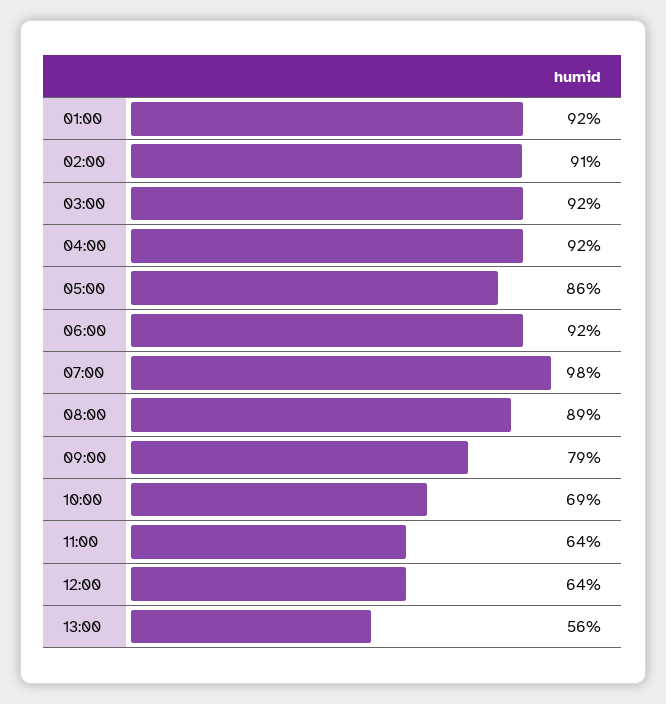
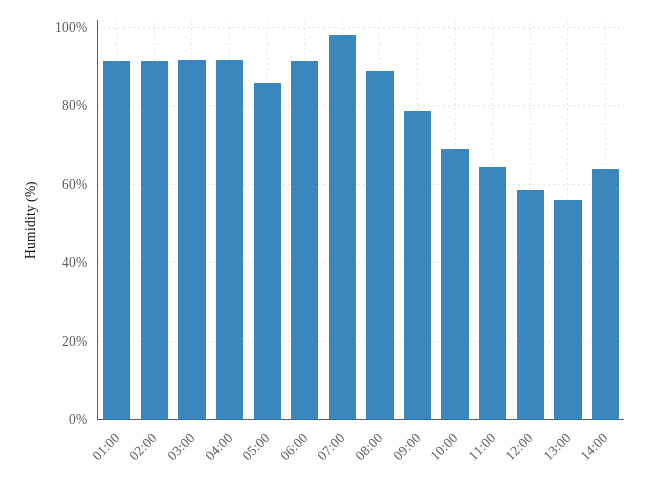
12:00: 64 -> 58
14:00: none -> 64

